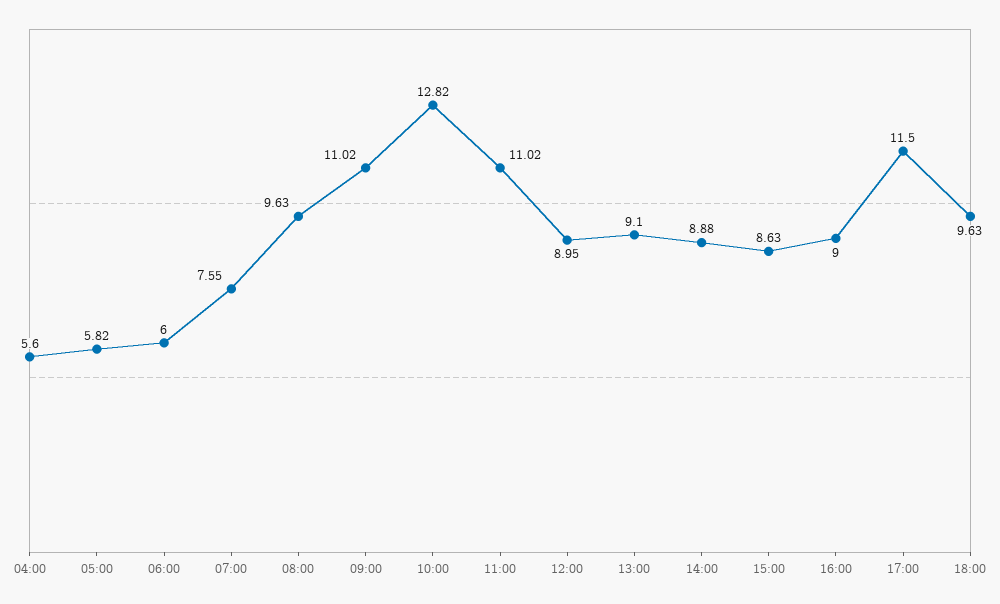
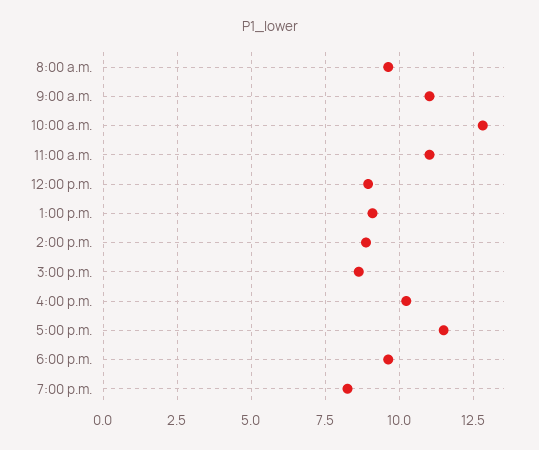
04:00: 5.6 -> none
05:00: 5.82 -> none
06:00: 6 -> none
07:00: 7.55 -> none
16:00: 9 -> 10.25
7:00 p.m.: none -> 8.25

